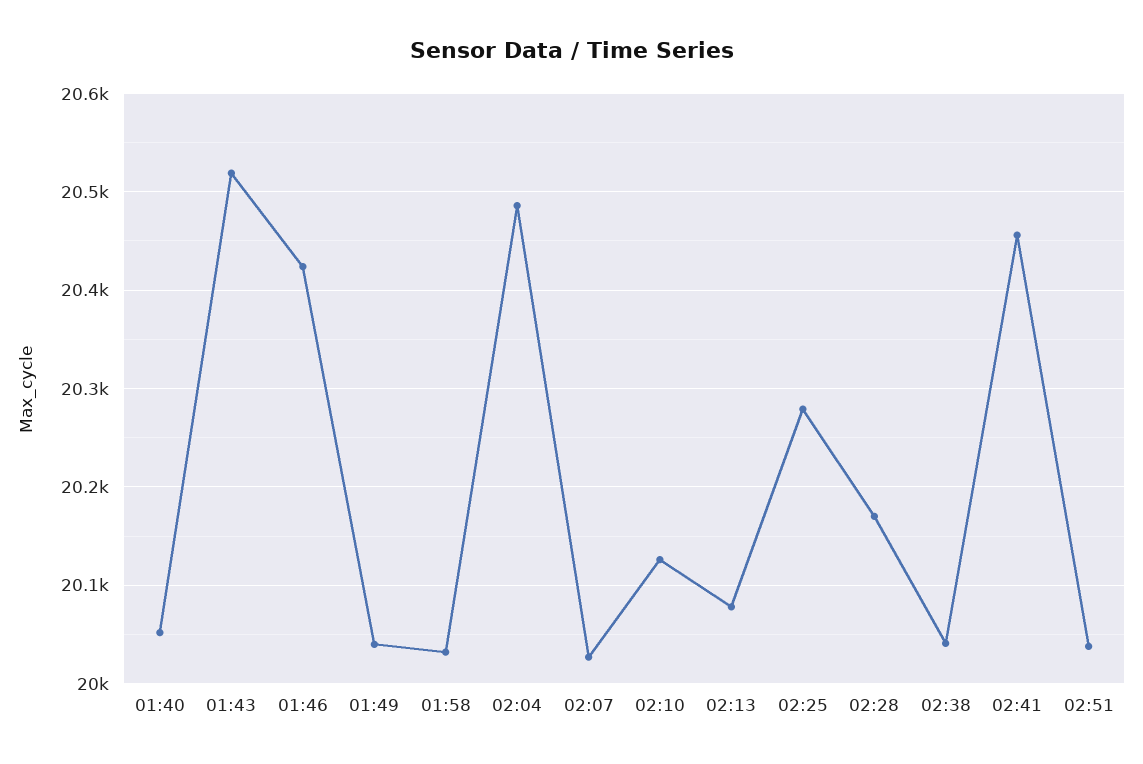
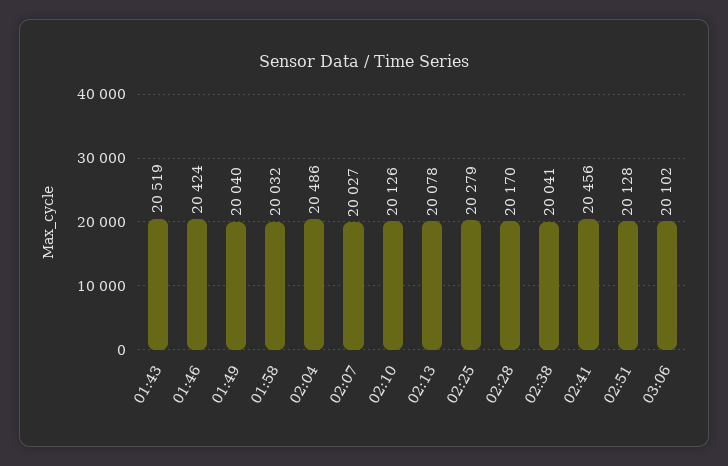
01:40: 20050 -> none
02:51: 20040 -> 20128
03:06: none -> 20102

